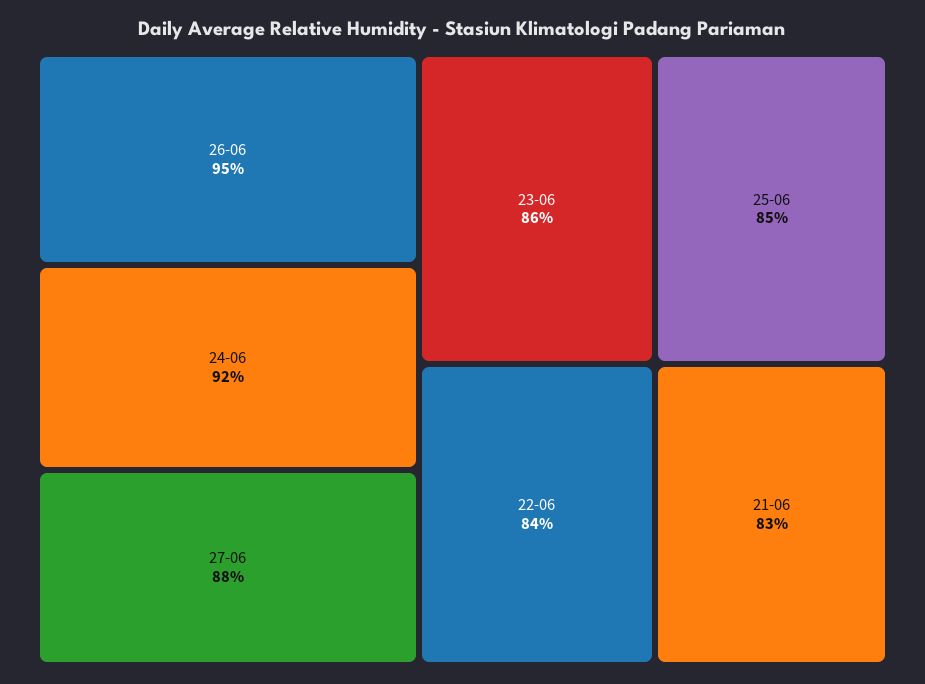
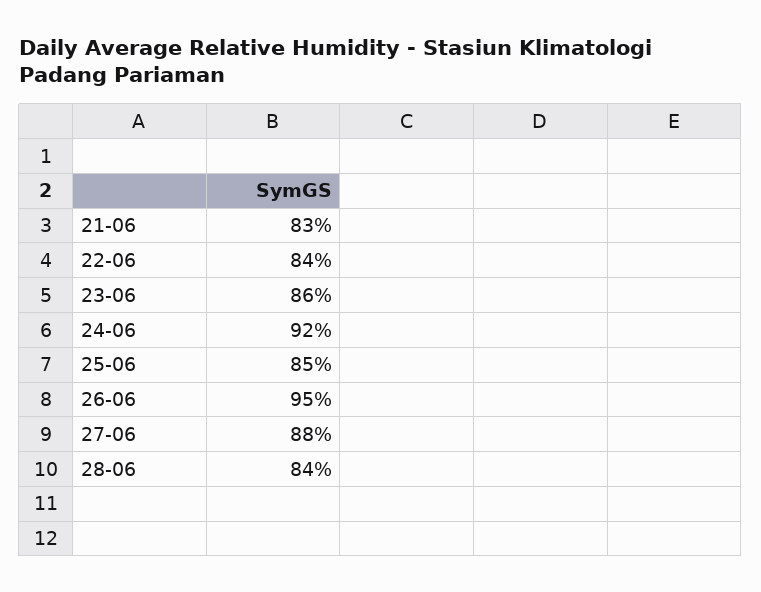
28-06: none -> 84

